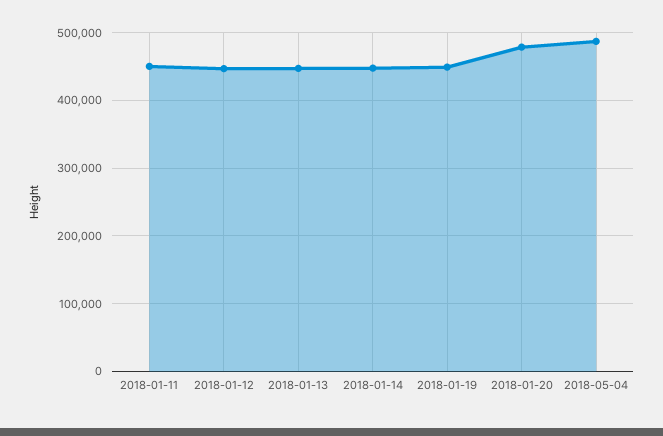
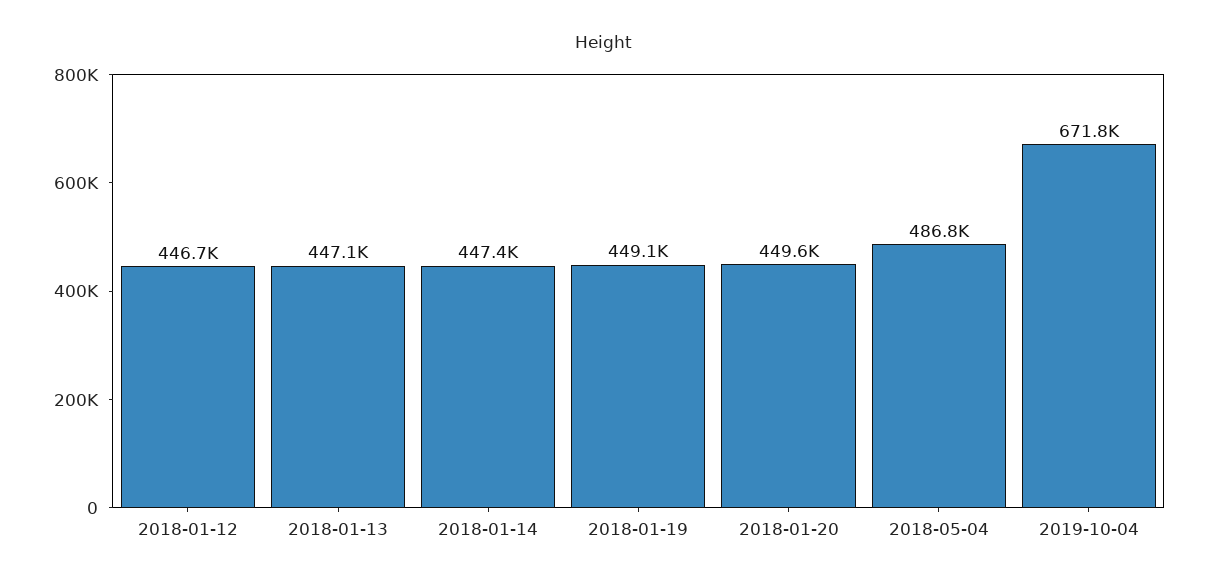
2018-01-11: 450000 -> none
2018-01-20: 480000 -> 449600
2019-10-04: none -> 671800

